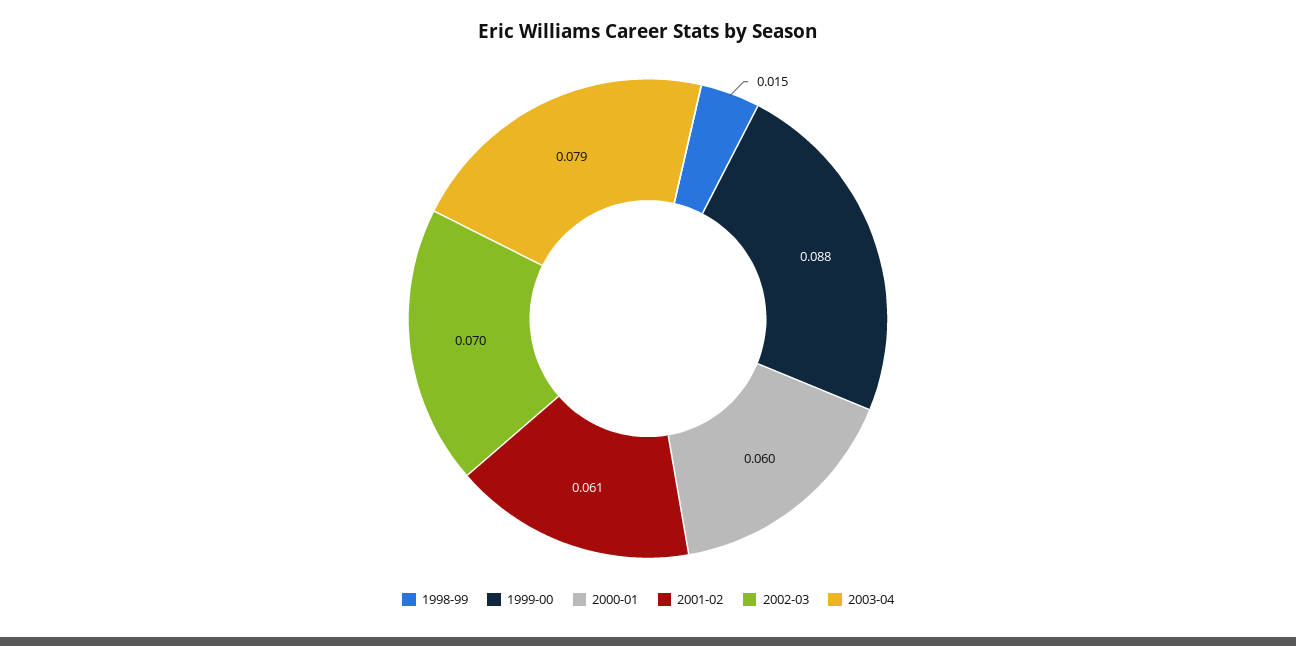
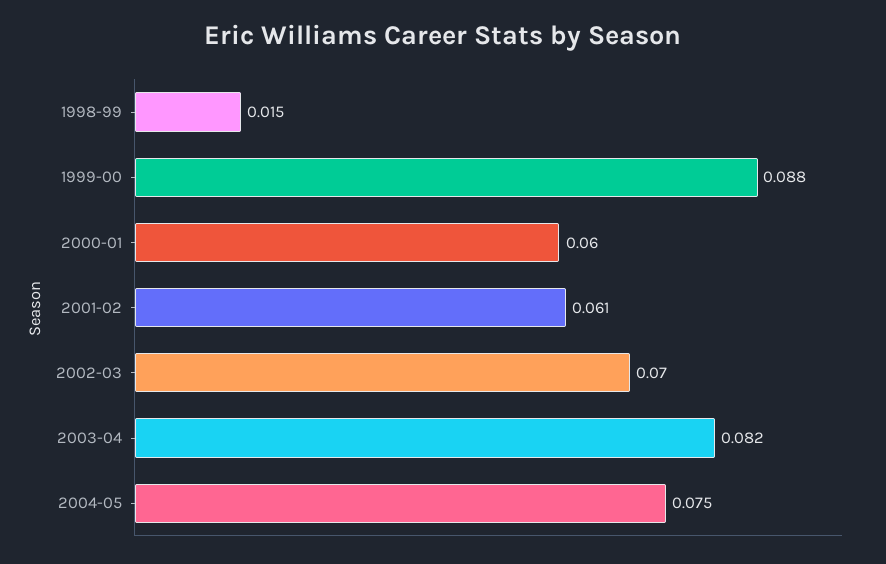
2003-04: 0.079 -> 0.082
2004-05: none -> 0.075

